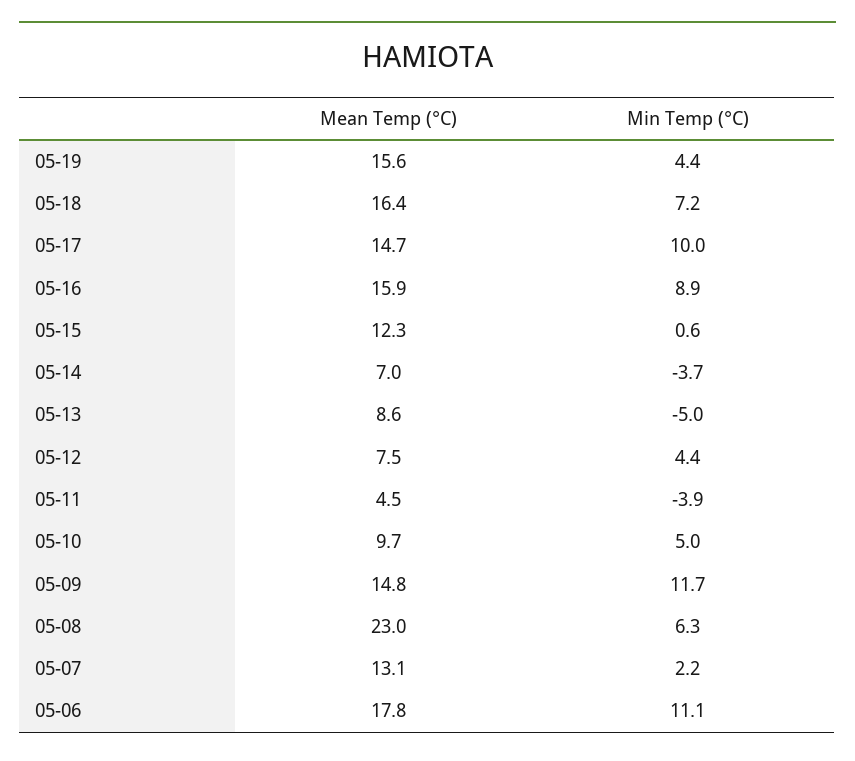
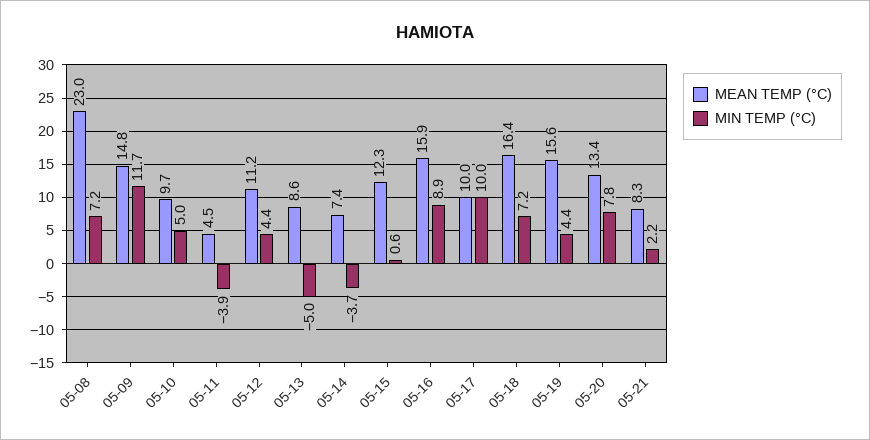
Mean Temp (°C), 05-17: 14.7 -> 10
Mean Temp (°C), 05-14: 7 -> 7.4
Mean Temp (°C), 05-12: 7.5 -> 11.2
Min Temp (°C), 05-08: 6.3 -> 7.2
Mean Temp (°C), 05-07: 13.1 -> none
Min Temp (°C), 05-07: 2.2 -> none
Mean Temp (°C), 05-06: 17.8 -> none
Min Temp (°C), 05-06: 11.1 -> none
Mean Temp (°C), 05-20: none -> 13.4
Min Temp (°C), 05-20: none -> 7.8
Mean Temp (°C), 05-21: none -> 8.3
Min Temp (°C), 05-21: none -> 2.2

